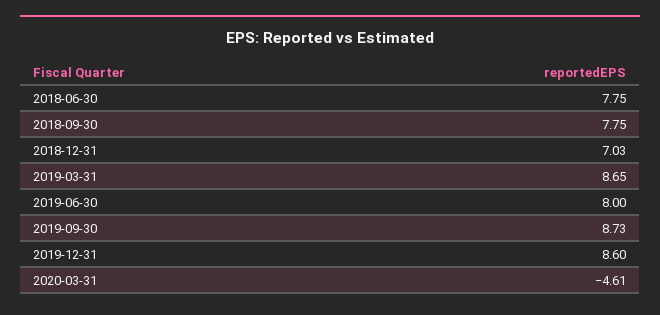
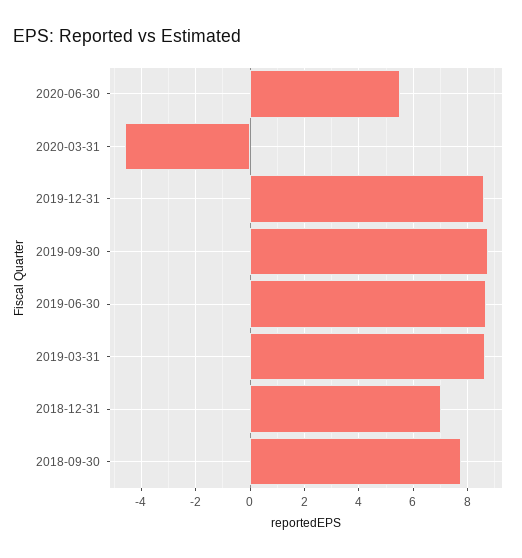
2018-06-30: 7.75 -> none
2019-06-30: 8 -> 8.75
2020-06-30: none -> 5.5

